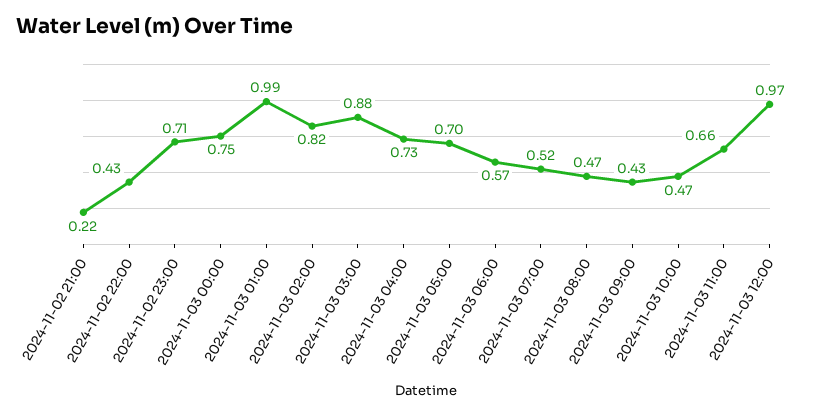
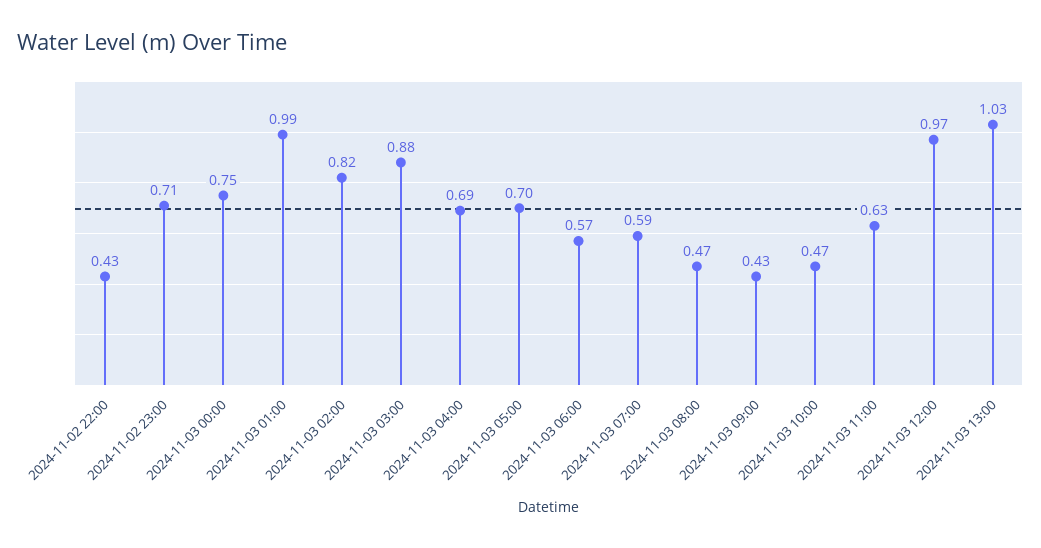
2024-11-02 21:00: 0.22 -> none
2024-11-03 04:00: 0.73 -> 0.69
2024-11-03 07:00: 0.52 -> 0.59
2024-11-03 11:00: 0.66 -> 0.63
2024-11-03 13:00: none -> 1.03

